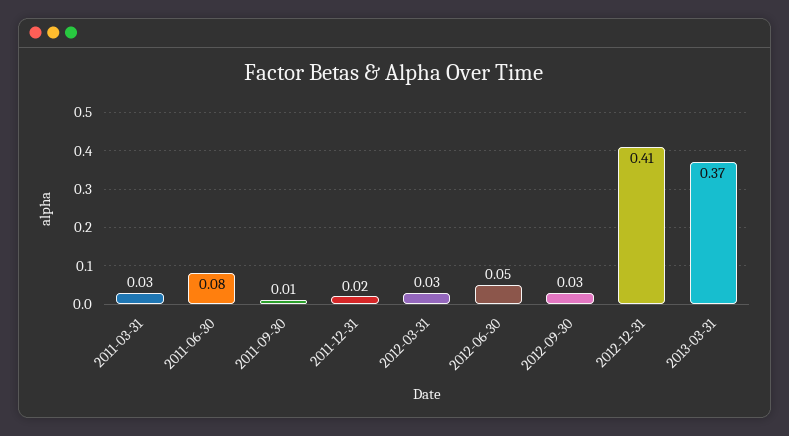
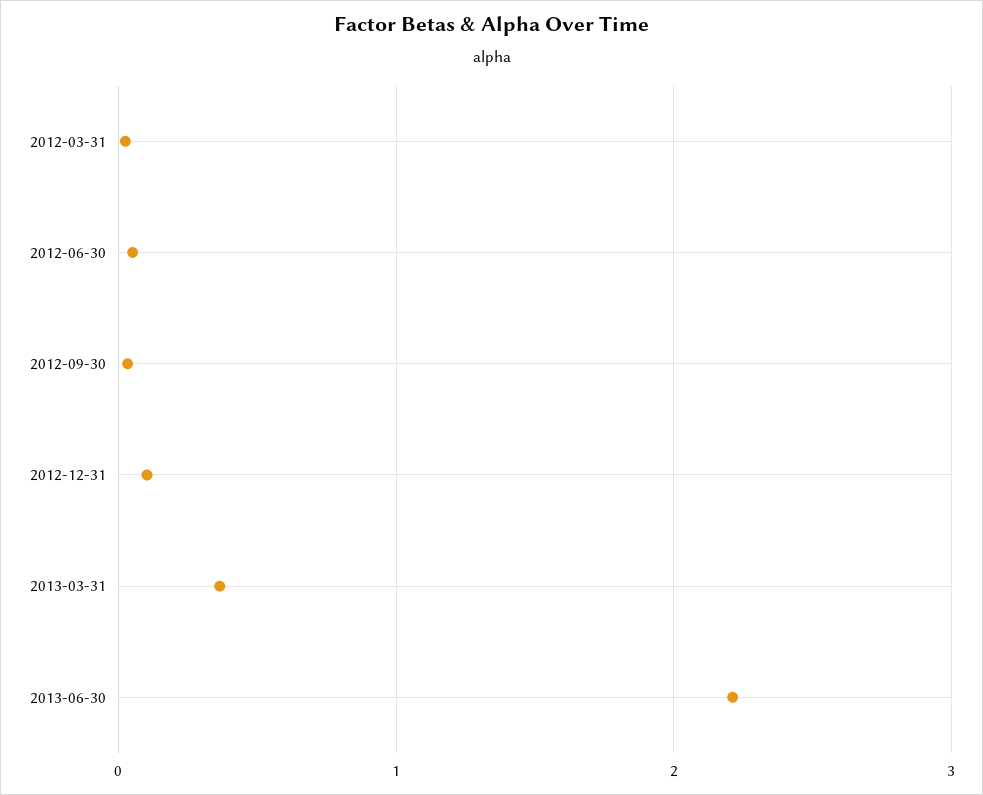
2011-03-31: 0.03 -> none
2011-06-30: 0.08 -> none
2011-09-30: 0.01 -> none
2011-12-31: 0.02 -> none
2012-12-31: 0.41 -> 0.1
2013-06-30: none -> 2.2

